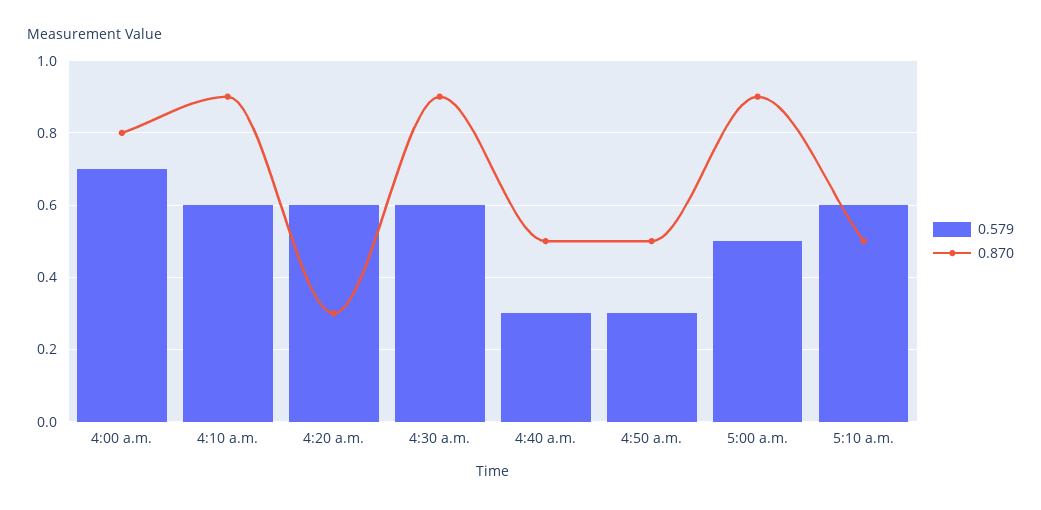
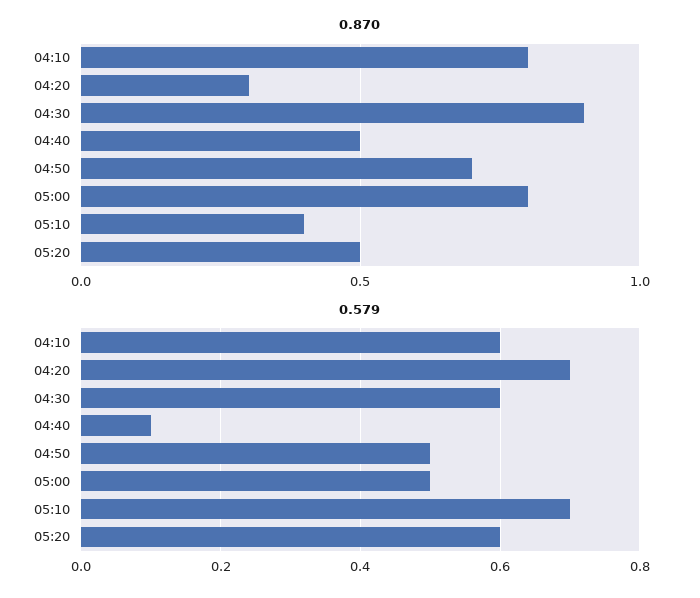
0.579, 4:00 a.m.: 0.7 -> none
0.870, 4:00 a.m.: 0.8 -> none
0.870, 4:10 a.m.: 0.9 -> 0.8
0.579, 4:20 a.m.: 0.6 -> 0.7
0.579, 4:40 a.m.: 0.3 -> 0.1
0.579, 4:50 a.m.: 0.3 -> 0.5
0.870, 4:50 a.m.: 0.5 -> 0.7
0.870, 5:00 a.m.: 0.9 -> 0.8
0.579, 5:10 a.m.: 0.6 -> 0.7
0.870, 5:10 a.m.: 0.5 -> 0.4
0.870, 05:20: none -> 0.5
0.579, 05:20: none -> 0.6

